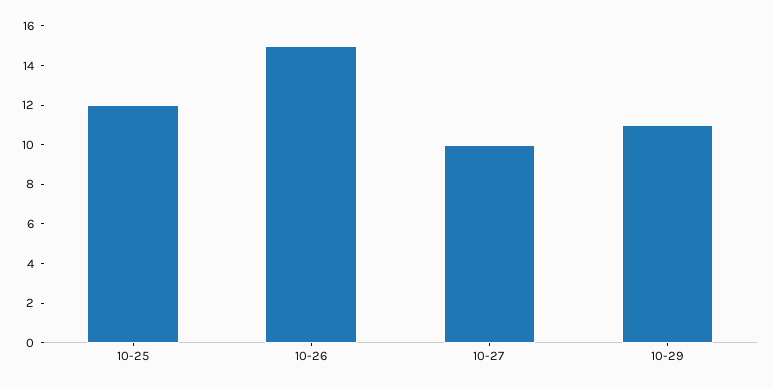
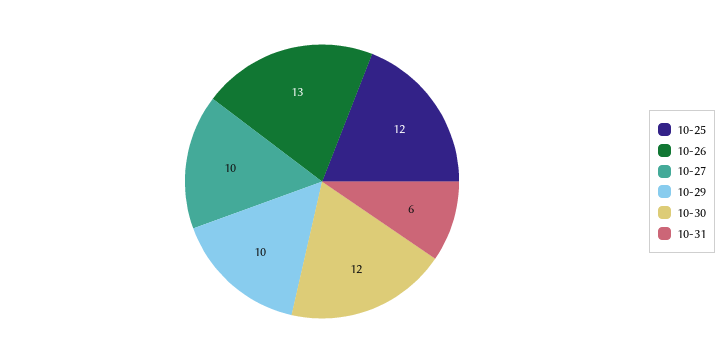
10-26: 15 -> 13
10-29: 11 -> 10
10-30: none -> 12
10-31: none -> 6

